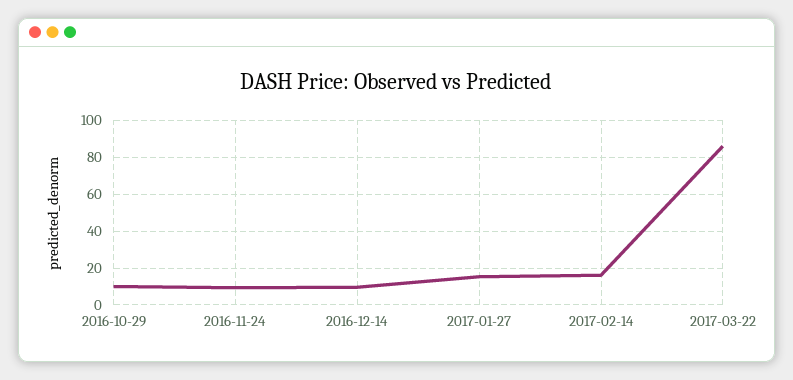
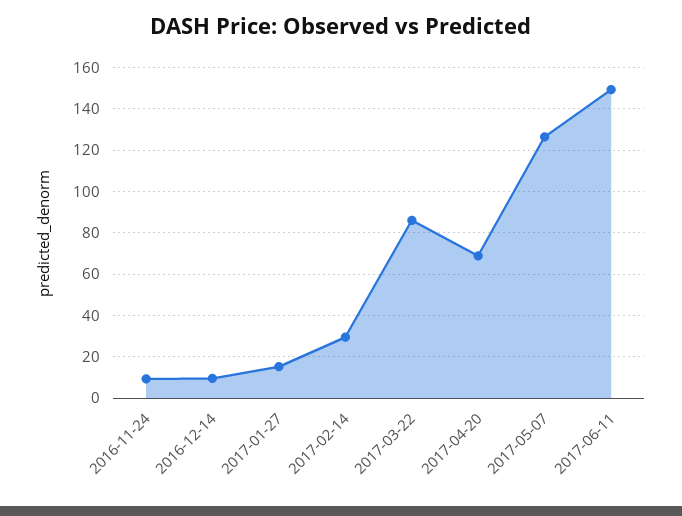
2016-10-29: 10 -> none
2017-02-14: 15 -> 30
2017-04-20: none -> 70
2017-05-07: none -> 125
2017-06-11: none -> 150

